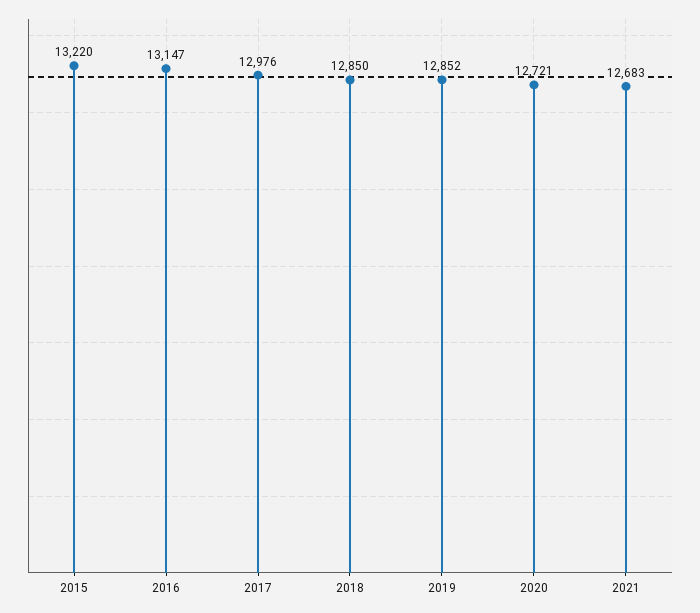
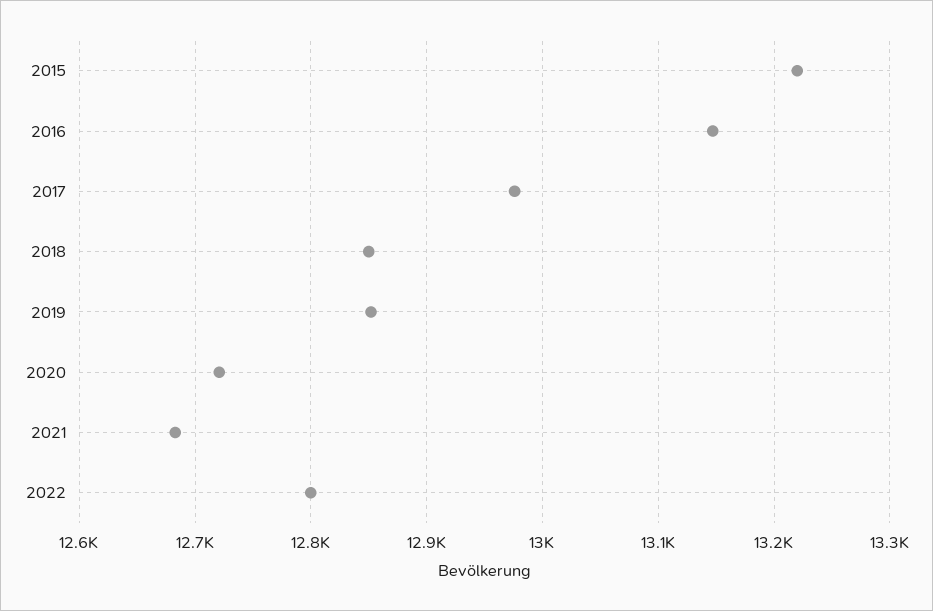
2022: none -> 12800

